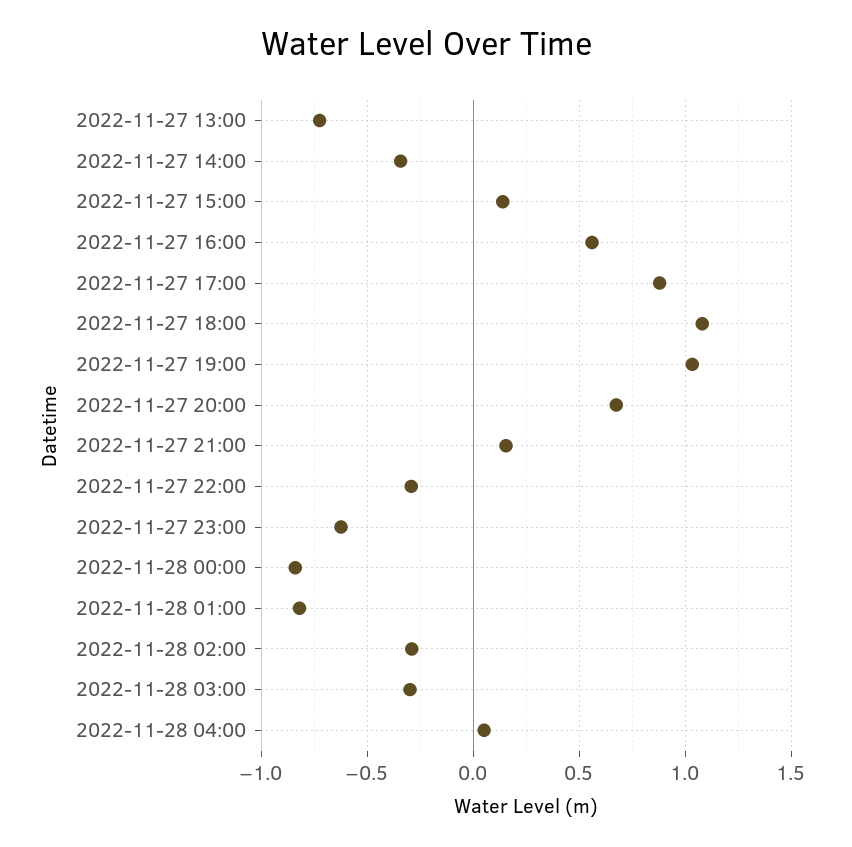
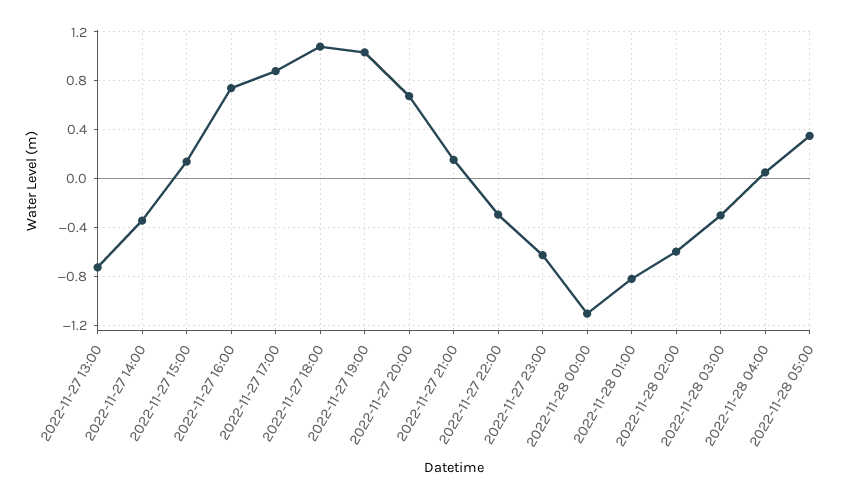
2022-11-27 16:00: 0.55 -> 0.75
2022-11-28 00:00: -0.85 -> -1.1
2022-11-28 02:00: -0.3 -> -0.6
2022-11-28 05:00: none -> 0.35

